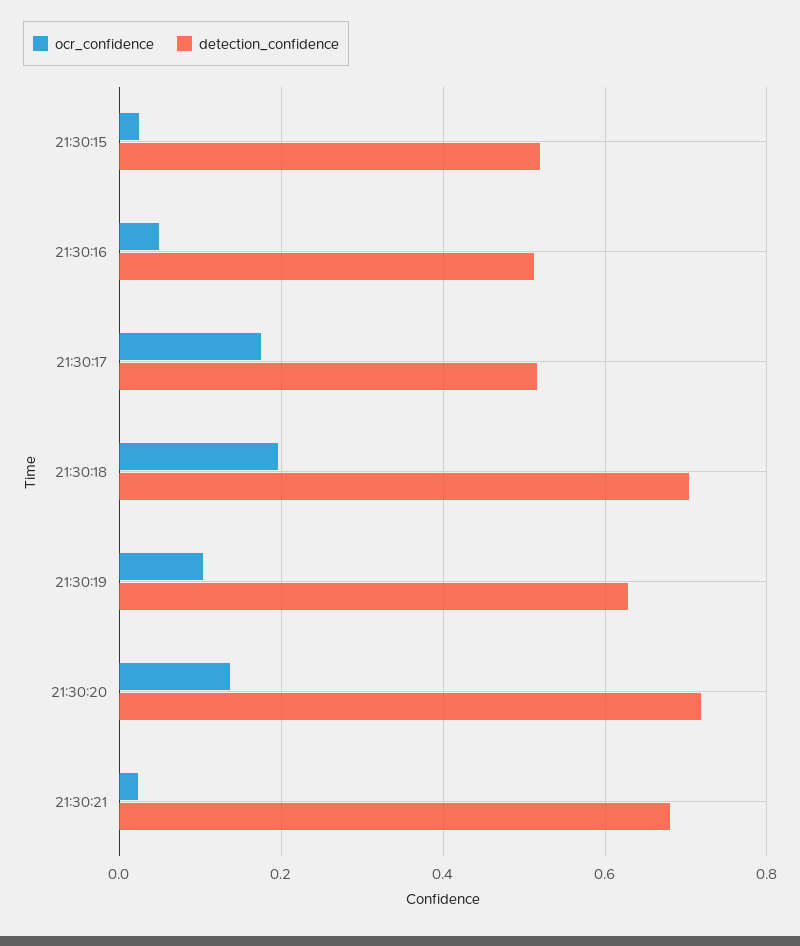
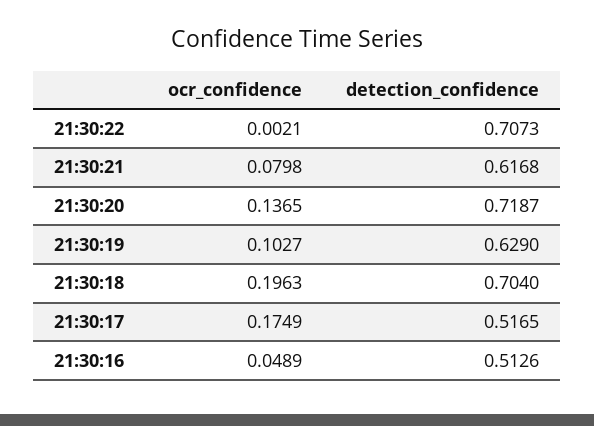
ocr_confidence, 21:30:15: 0.02 -> none
detection_confidence, 21:30:15: 0.52 -> none
ocr_confidence, 21:30:21: 0.02 -> 0.0798
detection_confidence, 21:30:21: 0.68 -> 0.6168
ocr_confidence, 21:30:22: none -> 0.0021
detection_confidence, 21:30:22: none -> 0.7073

